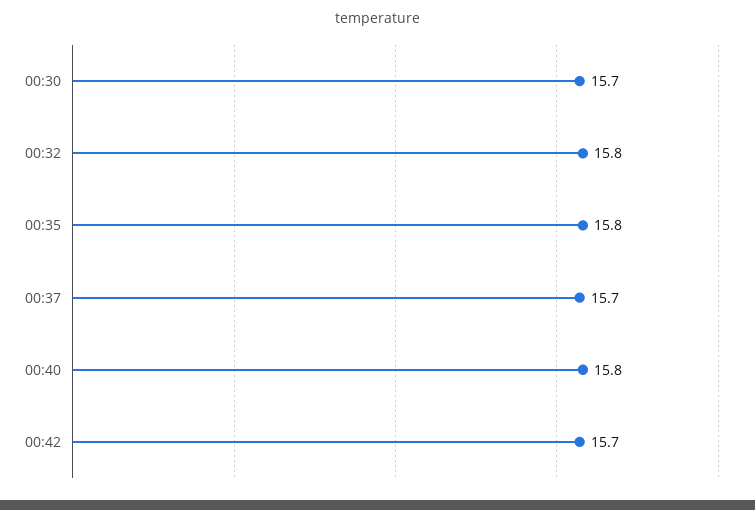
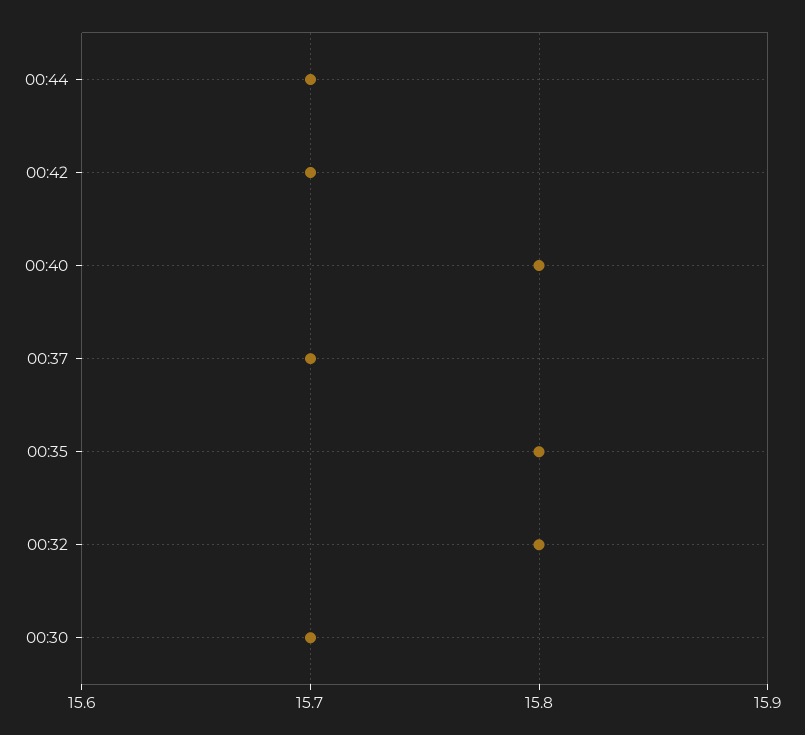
00:44: none -> 15.7

